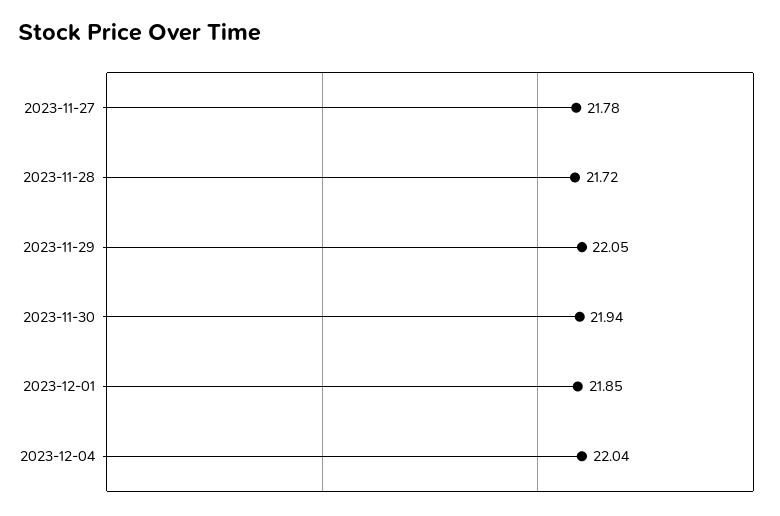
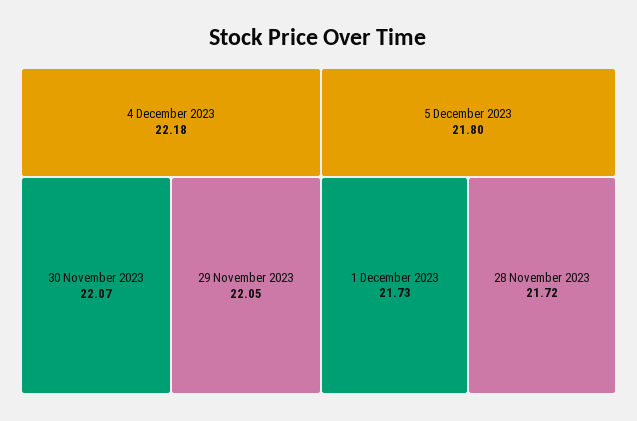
2023-11-27: 21.78 -> none
2023-11-30: 21.94 -> 22.07
2023-12-01: 21.85 -> 21.73
2023-12-04: 22.04 -> 22.18
5 December 2023: none -> 21.8

